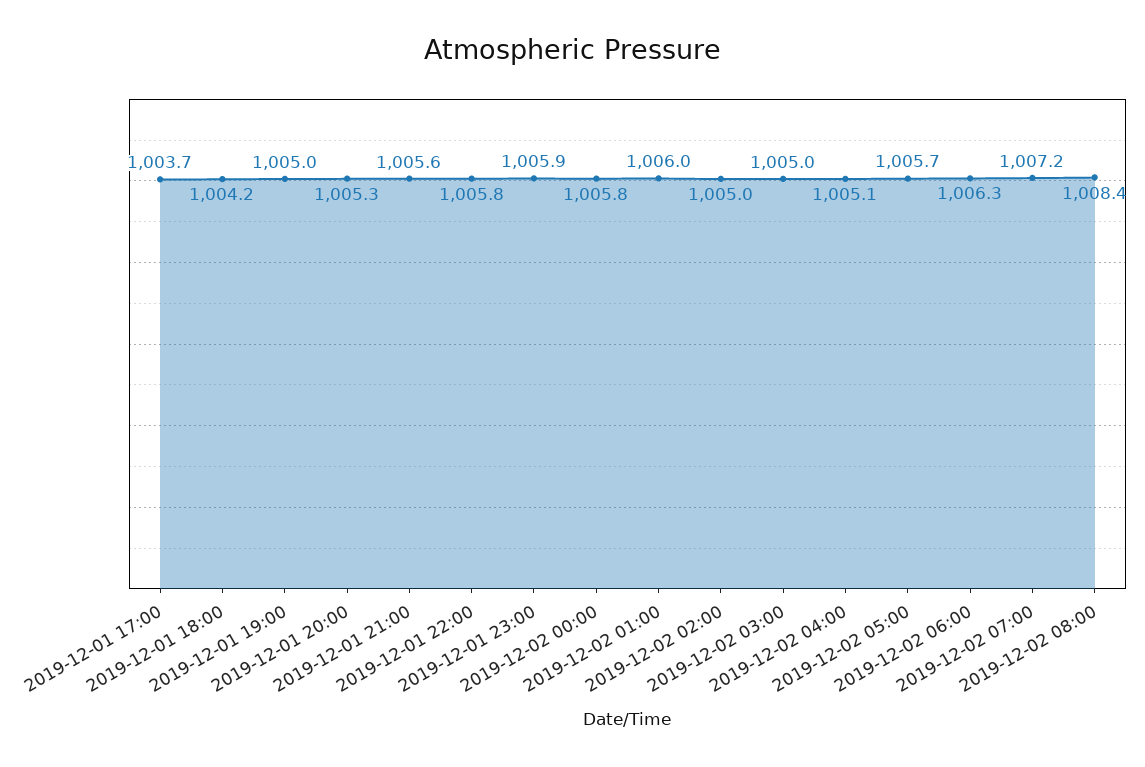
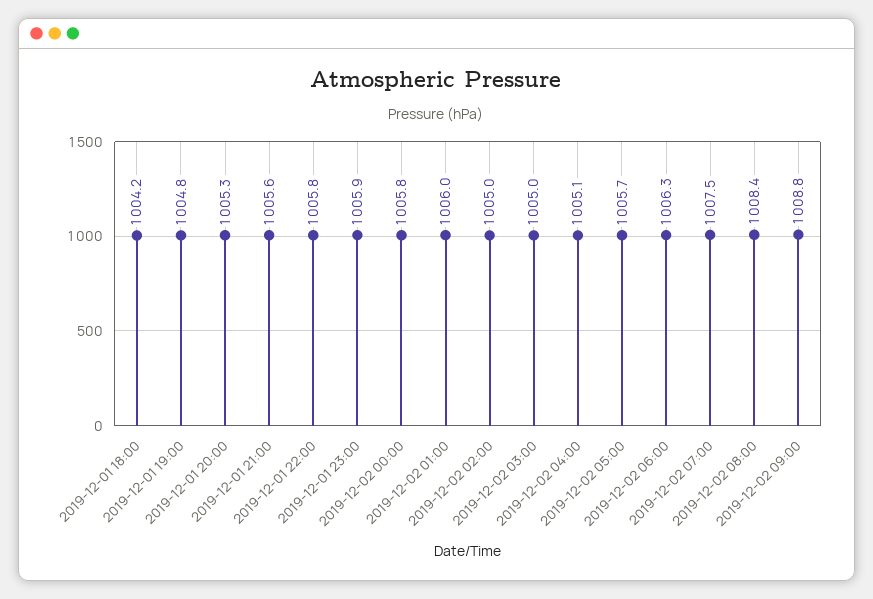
2019-12-01 17:00: 1003.7 -> none
2019-12-01 19:00: 1005 -> 1004.8
2019-12-02 07:00: 1007.2 -> 1007.5
2019-12-02 09:00: none -> 1008.8

